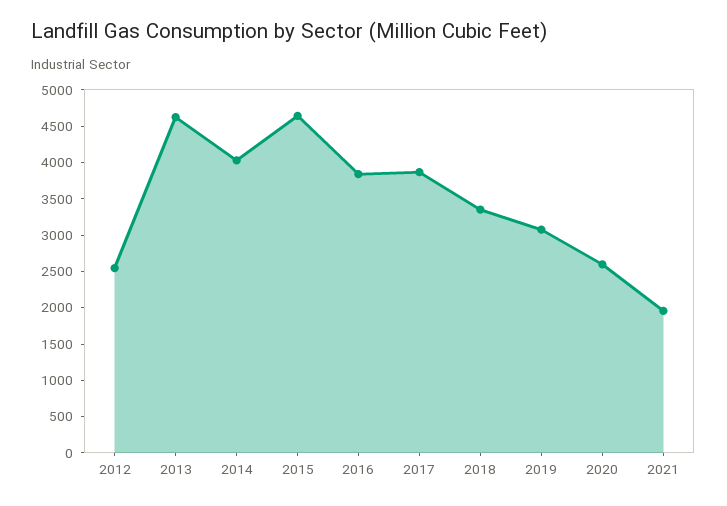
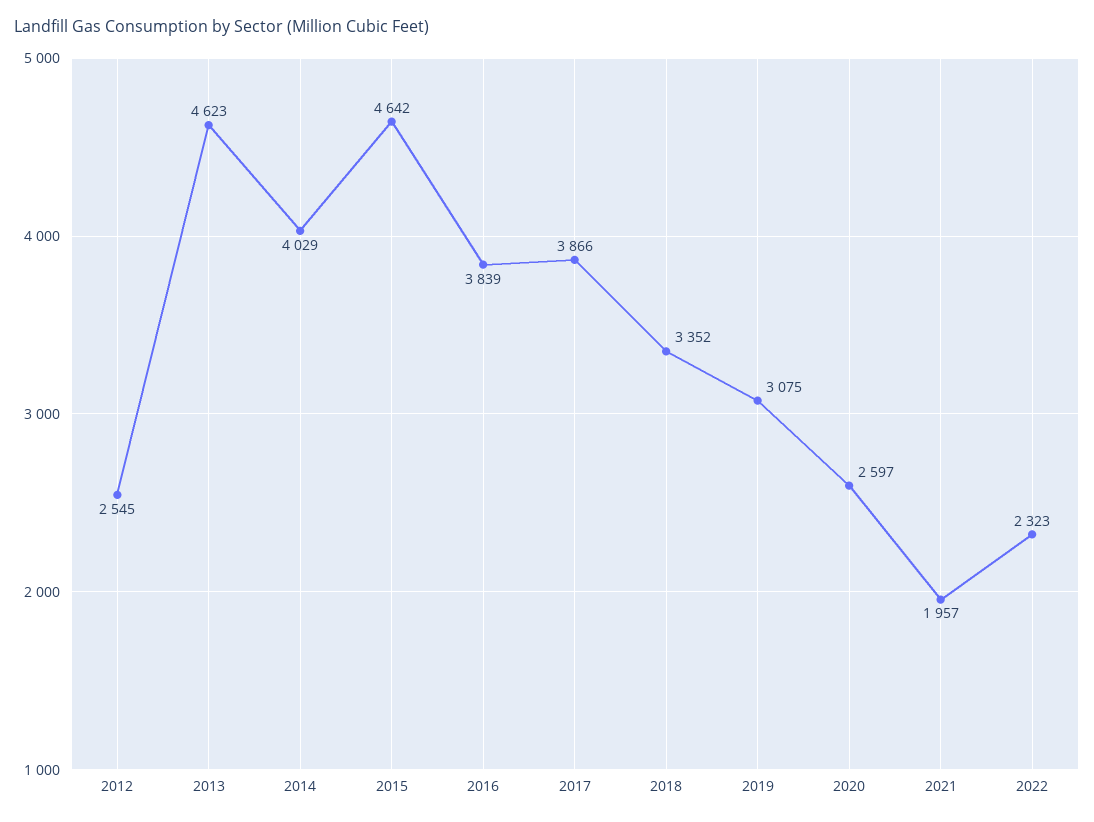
2022: none -> 2323

